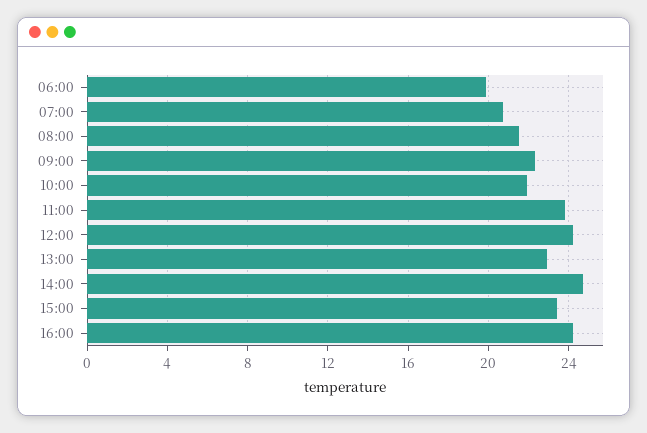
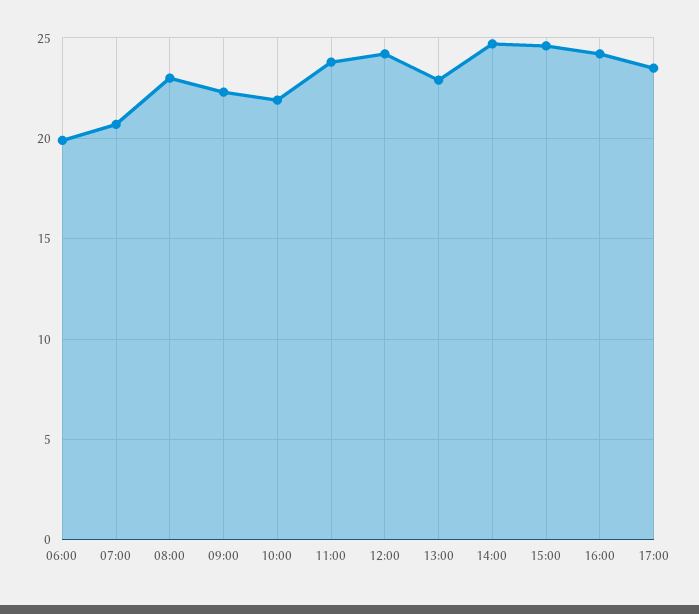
08:00: 21.5 -> 23
15:00: 23.5 -> 24.5
17:00: none -> 23.5

